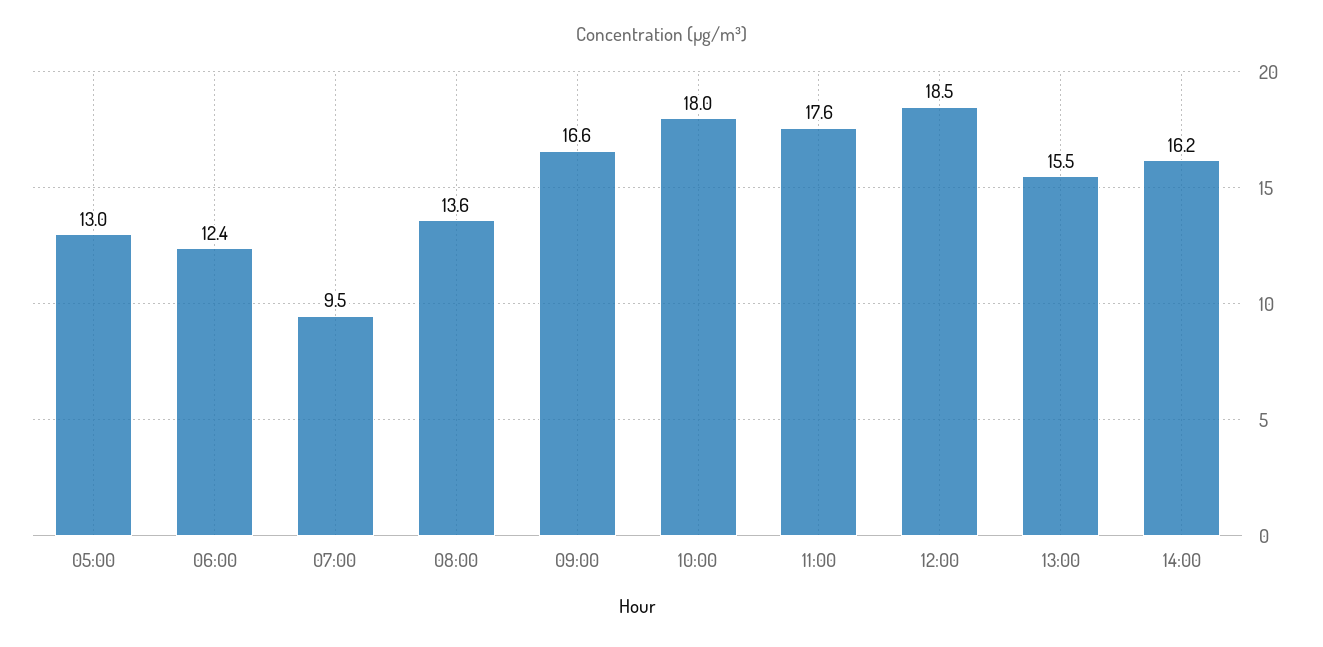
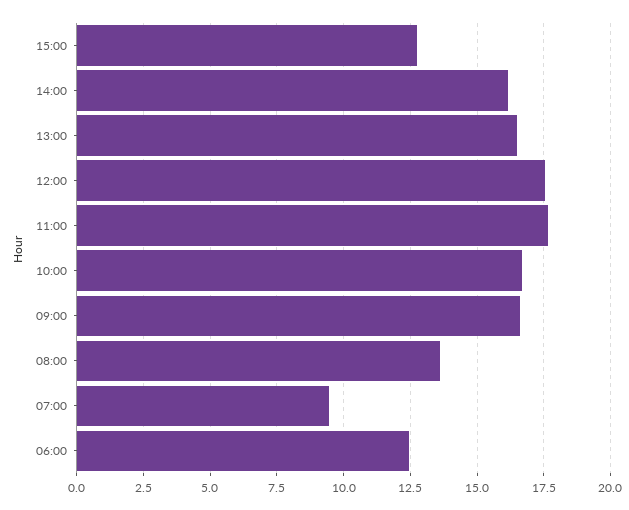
05:00: 13 -> none
10:00: 18 -> 16.75
12:00: 18.5 -> 17.5
13:00: 15.5 -> 16.5
15:00: none -> 12.75

